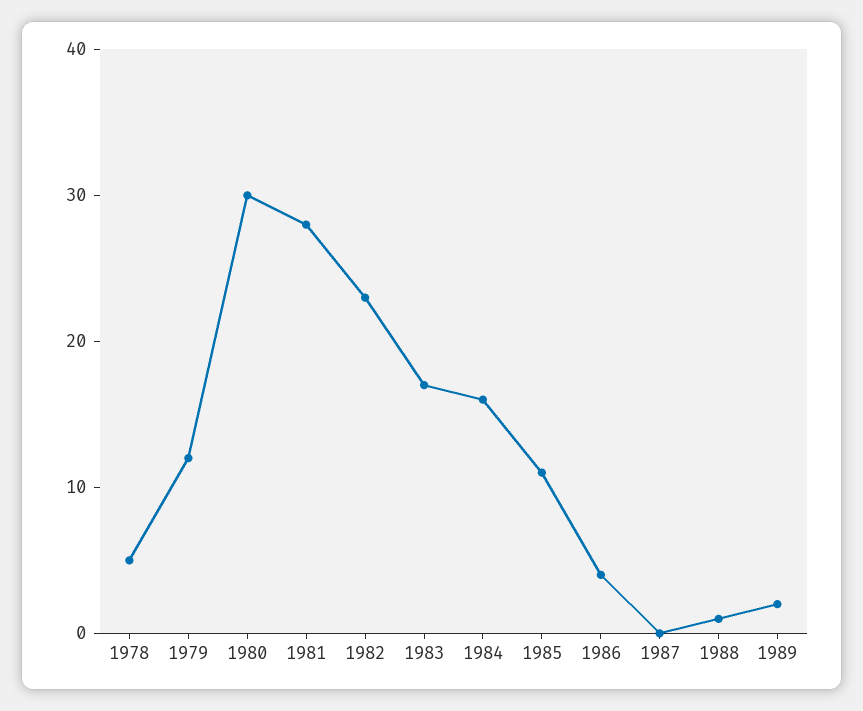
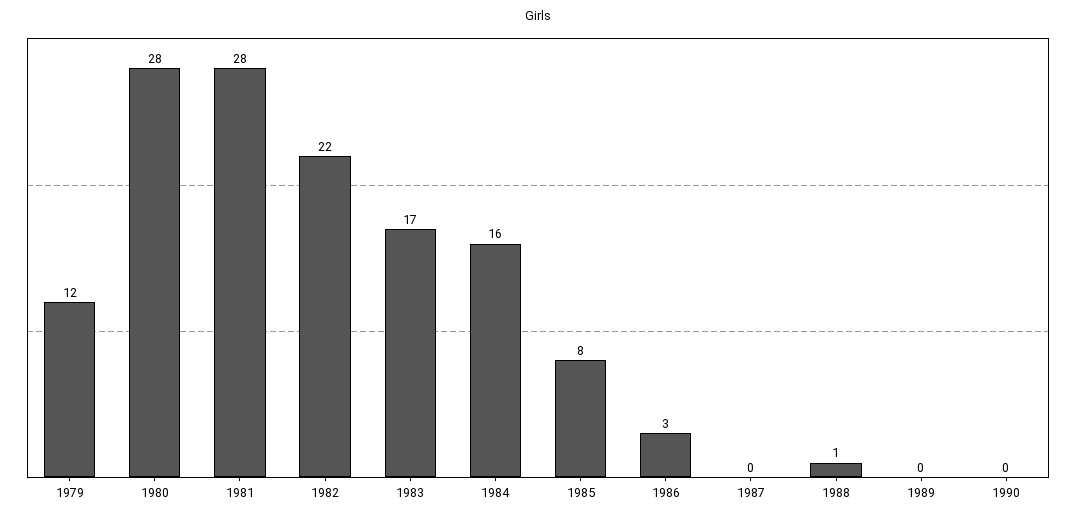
1978: 5 -> none
1980: 30 -> 28
1982: 23 -> 22
1985: 11 -> 8
1986: 4 -> 3
1989: 2 -> 0
1990: none -> 0

